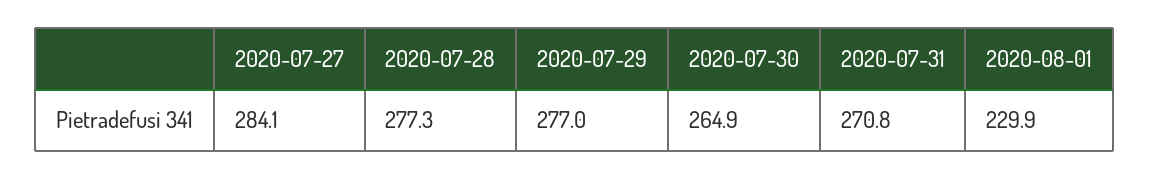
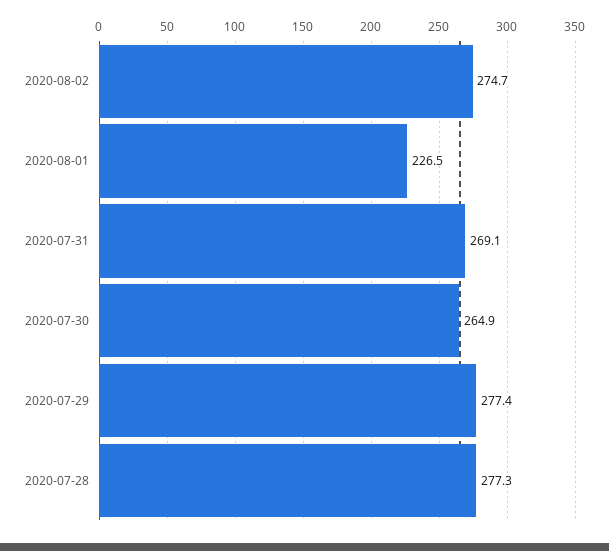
2020-07-27: 284.1 -> none
2020-07-29: 277 -> 277.4
2020-07-31: 270.8 -> 269.1
2020-08-01: 229.9 -> 226.5
2020-08-02: none -> 274.7

